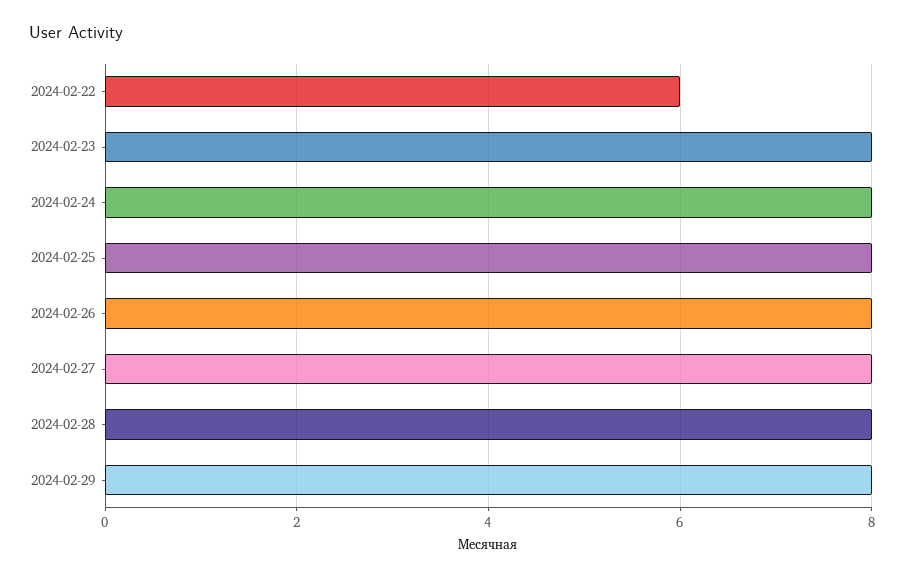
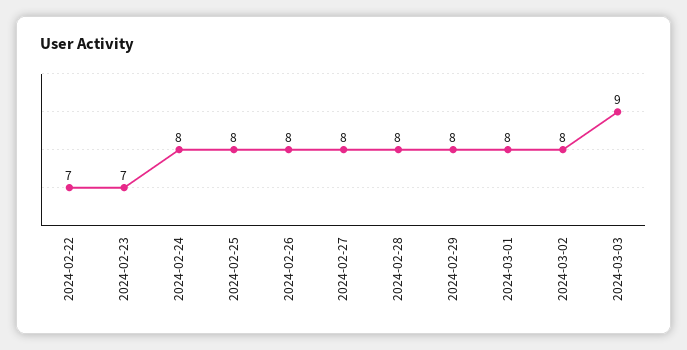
2024-02-22: 6 -> 7
2024-02-23: 8 -> 7
2024-03-01: none -> 8
2024-03-02: none -> 8
2024-03-03: none -> 9

